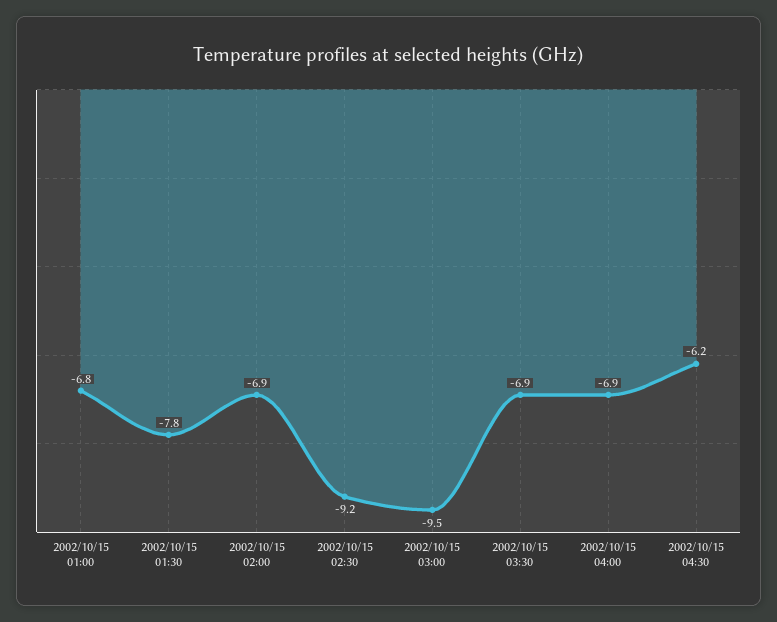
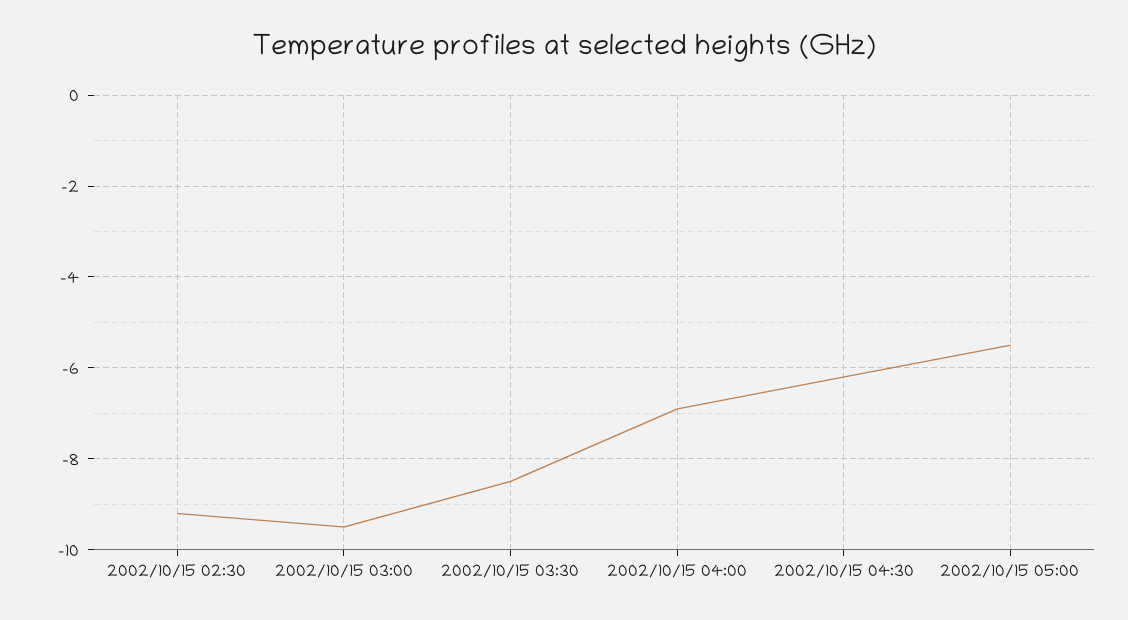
2002/10/15 01:00: -6.8 -> none
2002/10/15 01:30: -7.8 -> none
2002/10/15 02:00: -6.9 -> none
2002/10/15 03:30: -6.9 -> -8.5
2002/10/15 05:00: none -> -5.5

